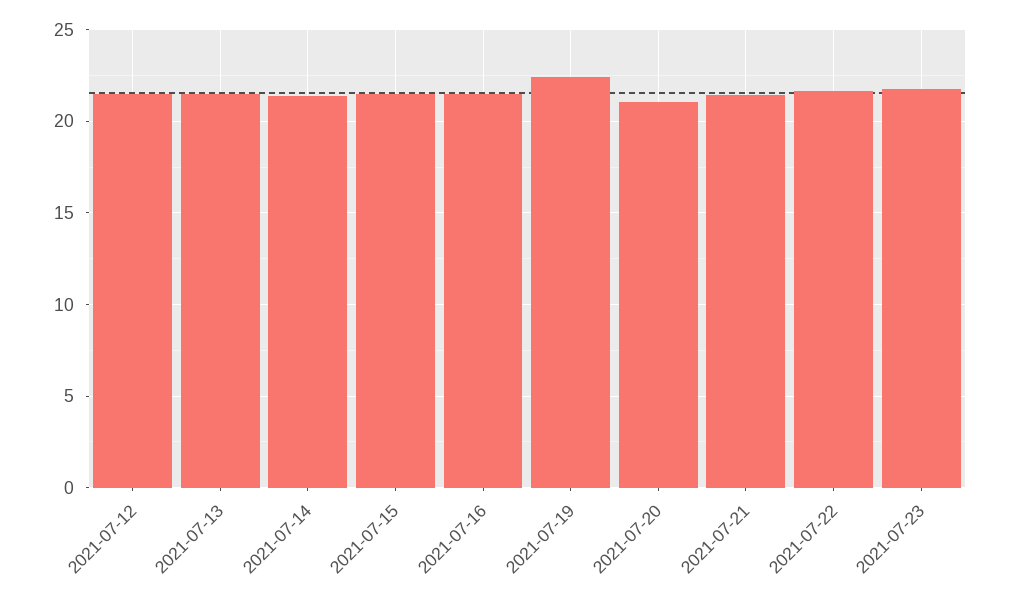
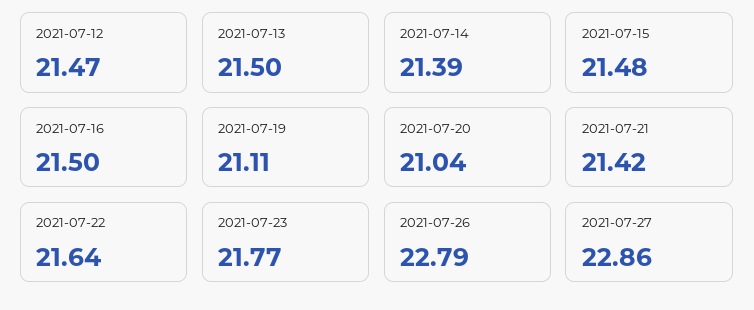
2021-07-19: 22.5 -> 21.11
2021-07-26: none -> 22.79
2021-07-27: none -> 22.86

